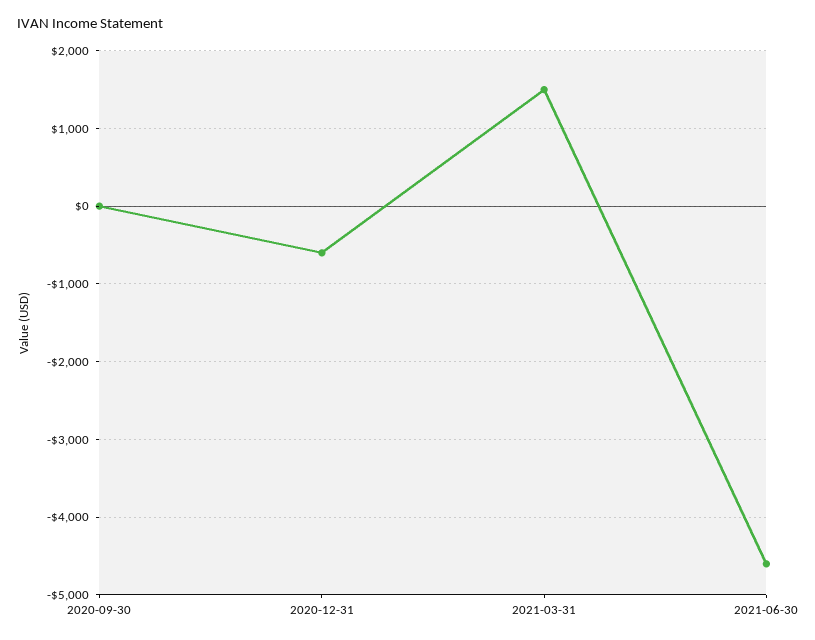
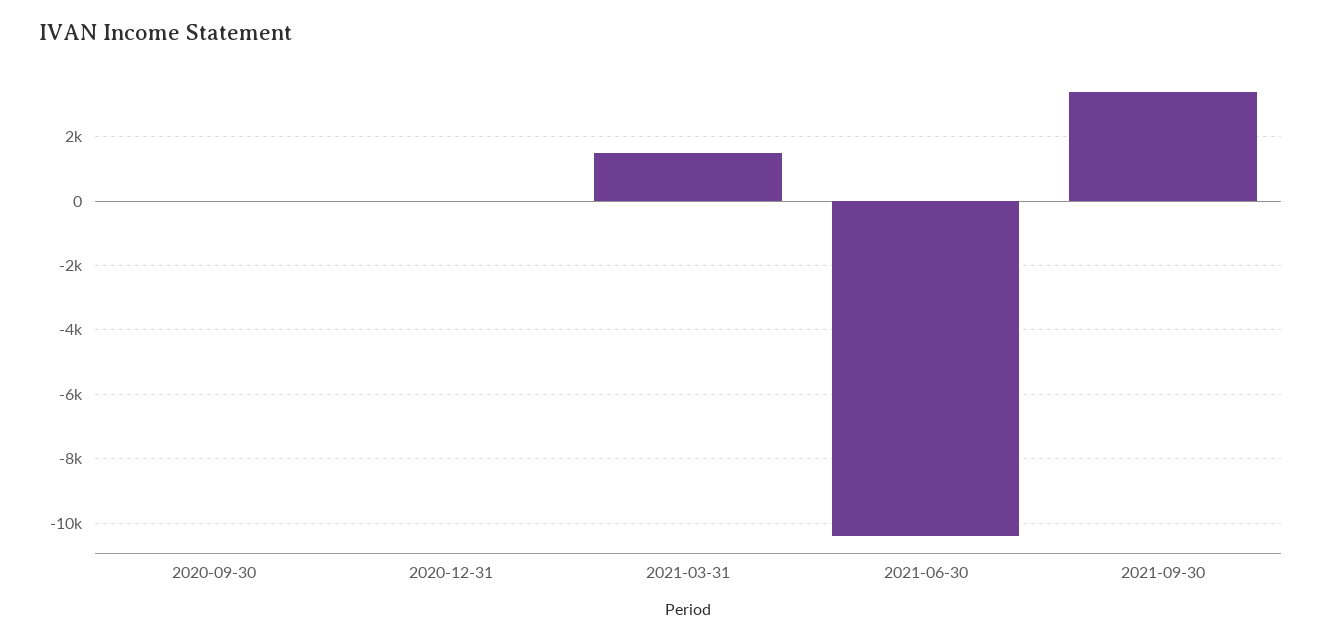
2020-12-31: -600 -> 0
2021-06-30: -4600 -> -10400
2021-09-30: none -> 3400

